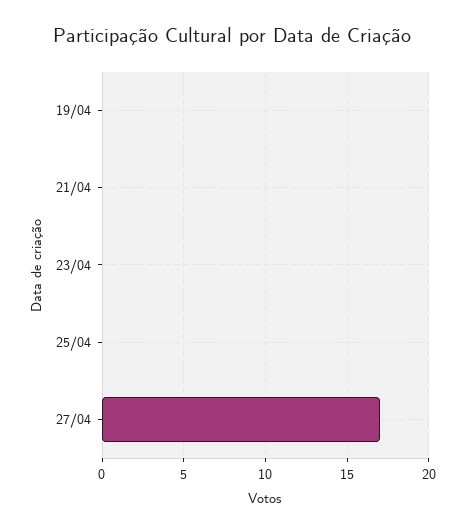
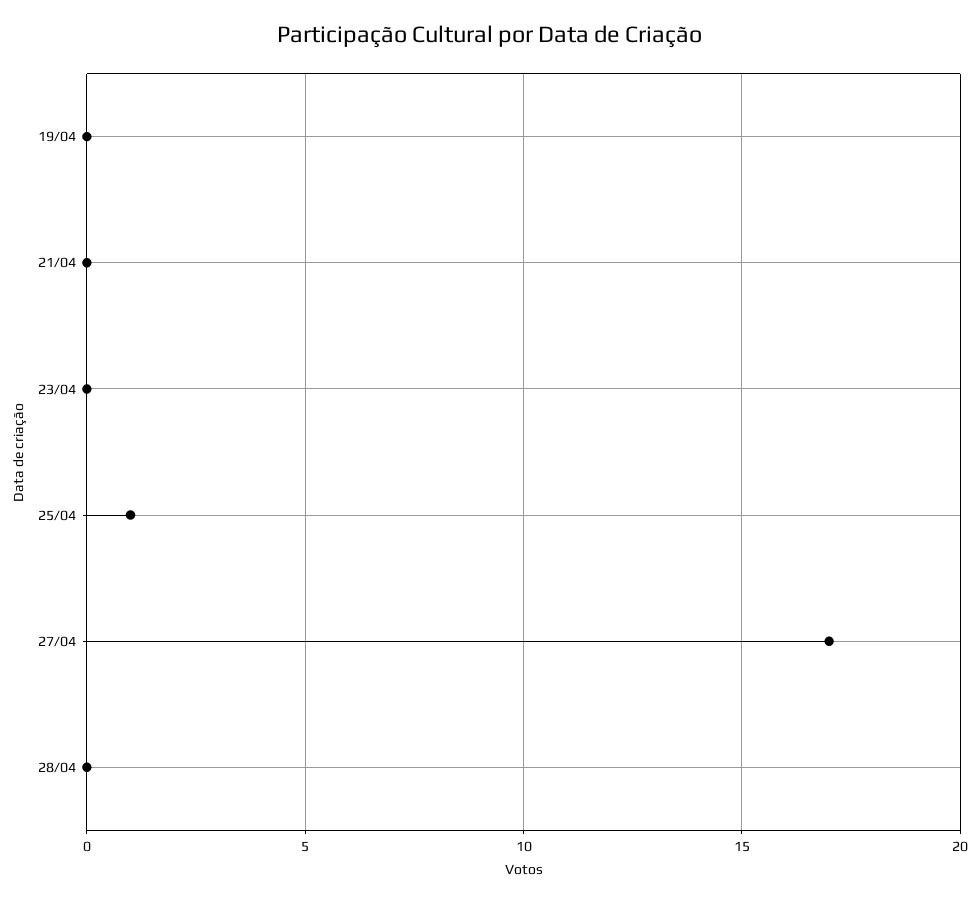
25/04: 0 -> 1
28/04: none -> 0

